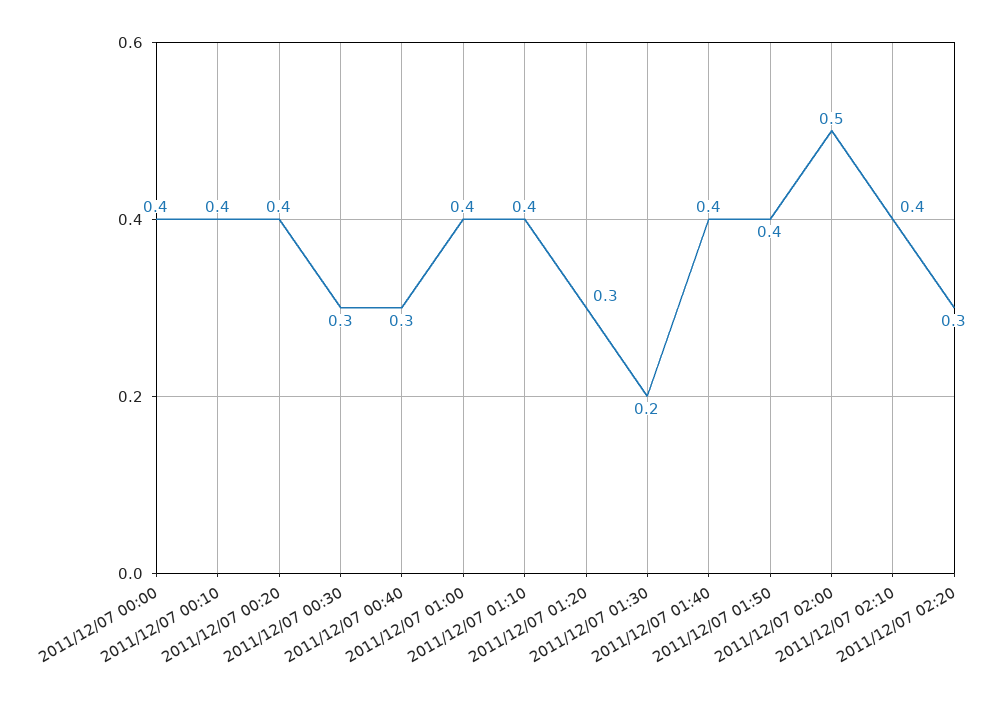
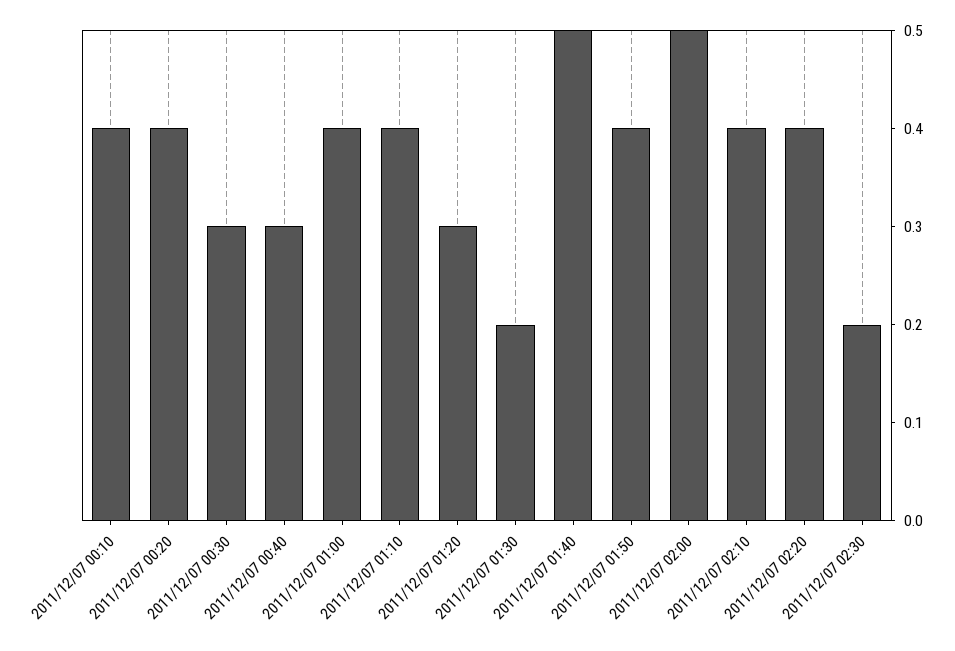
2011/12/07 00:00: 0.4 -> none
2011/12/07 01:40: 0.4 -> 0.5
2011/12/07 02:20: 0.3 -> 0.4
2011/12/07 02:30: none -> 0.2

